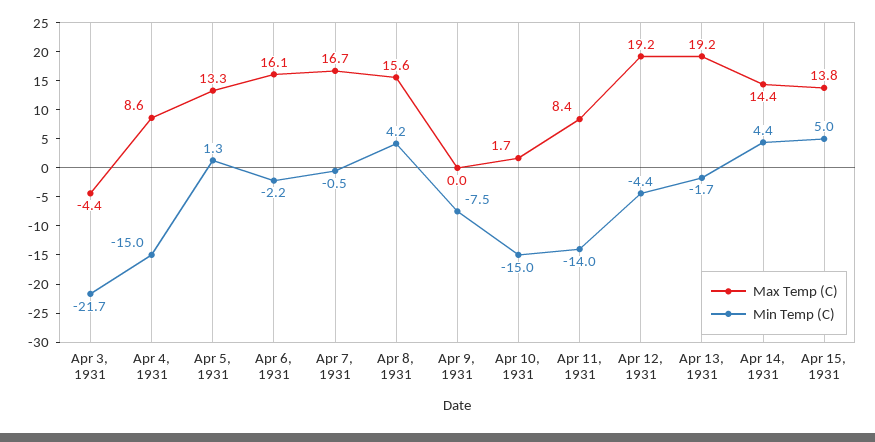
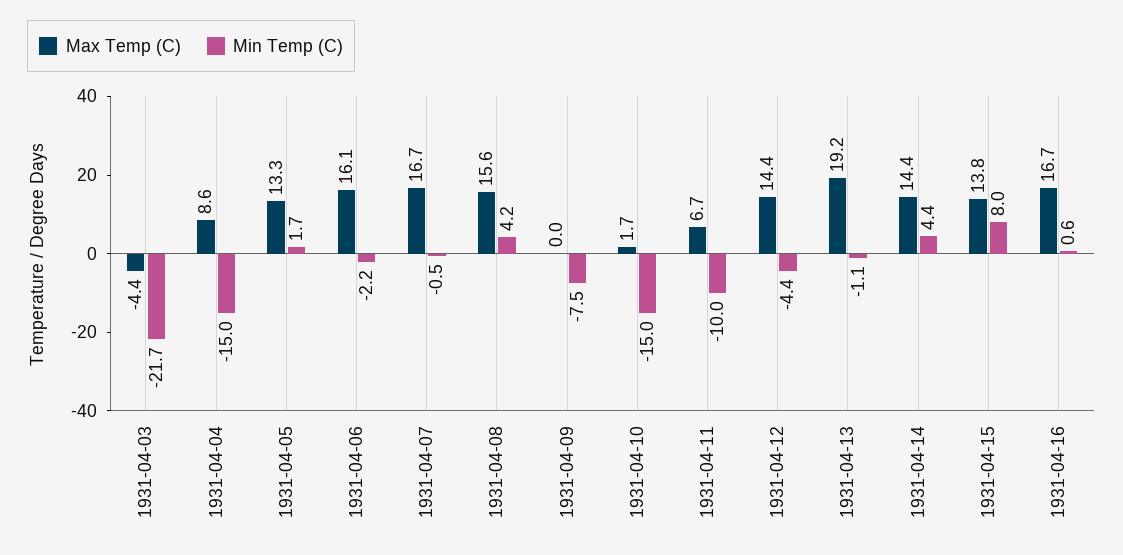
Min Temp (C), Apr 5, 1931: 1.3 -> 1.7
Max Temp (C), Apr 11, 1931: 8.4 -> 6.7
Min Temp (C), Apr 11, 1931: -14 -> -10
Max Temp (C), Apr 12, 1931: 19.2 -> 14.4
Min Temp (C), Apr 13, 1931: -1.7 -> -1.1
Min Temp (C), Apr 15, 1931: 5 -> 8
Max Temp (C), 1931-04-16: none -> 16.7
Min Temp (C), 1931-04-16: none -> 0.6

